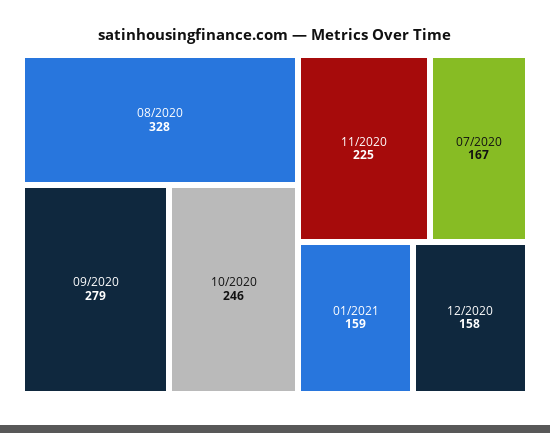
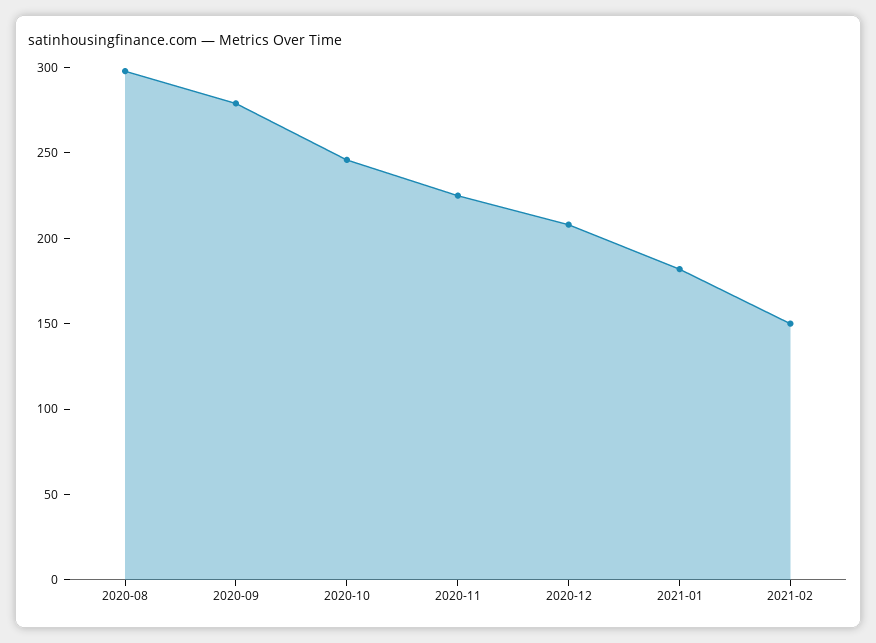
08/2020: 328 -> 300
07/2020: 167 -> none
01/2021: 159 -> 180
12/2020: 158 -> 210
2021-02: none -> 150

